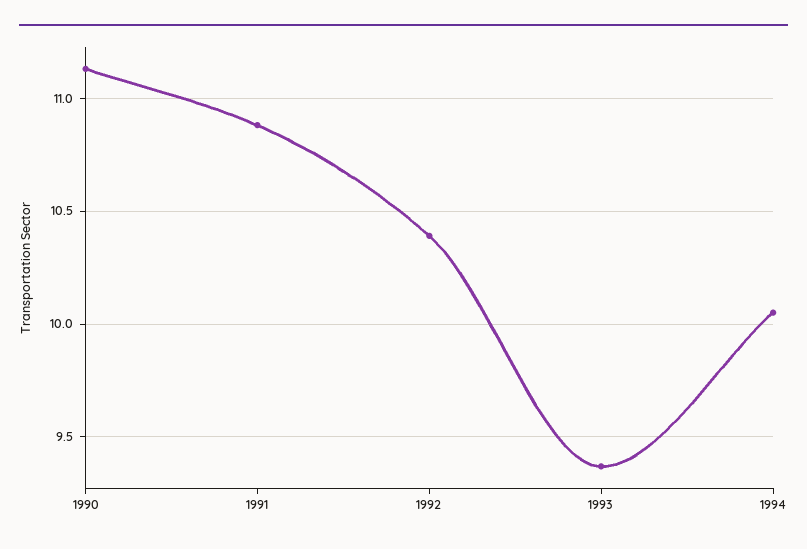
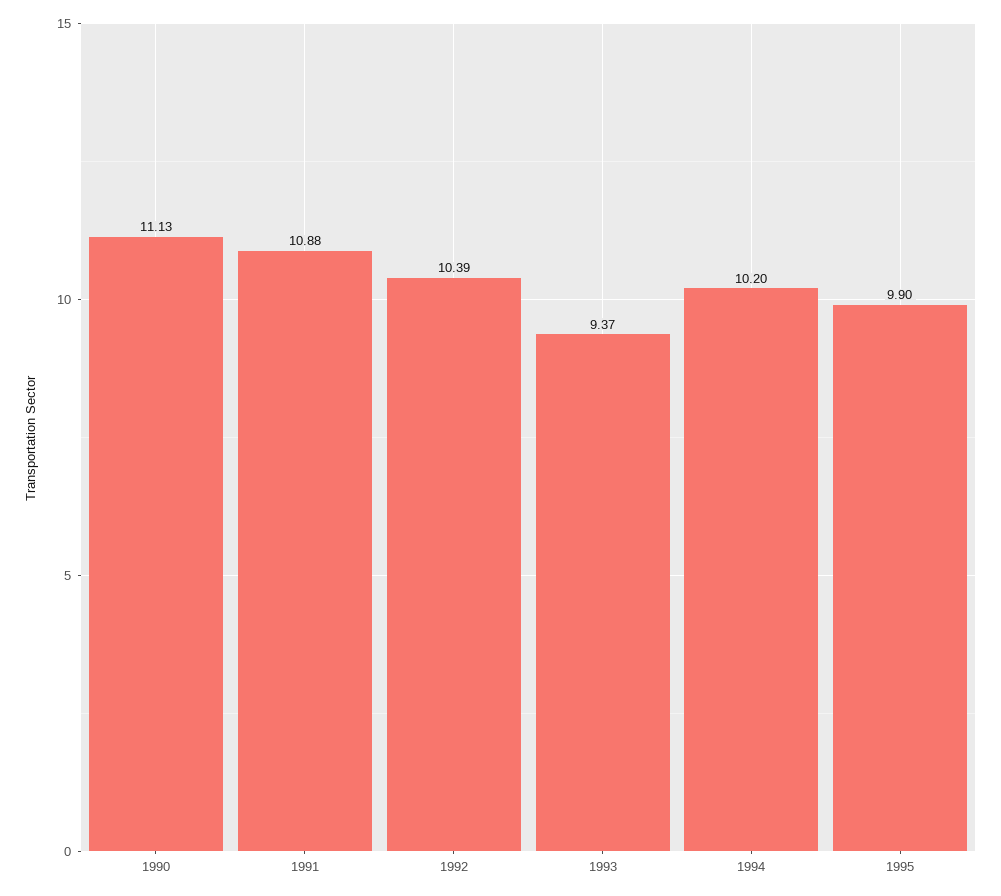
1994: 10.05 -> 10.2
1995: none -> 9.9

